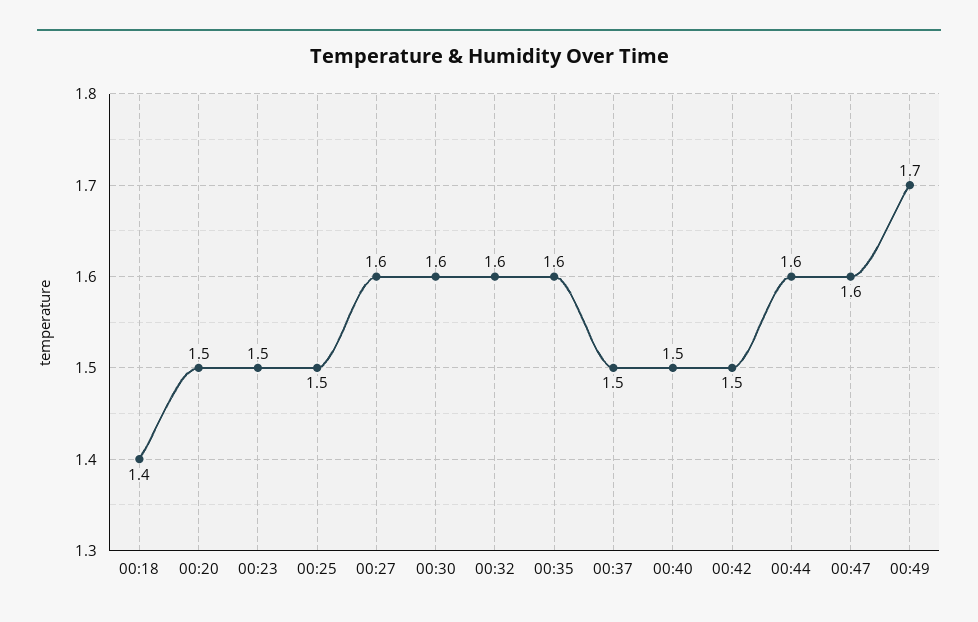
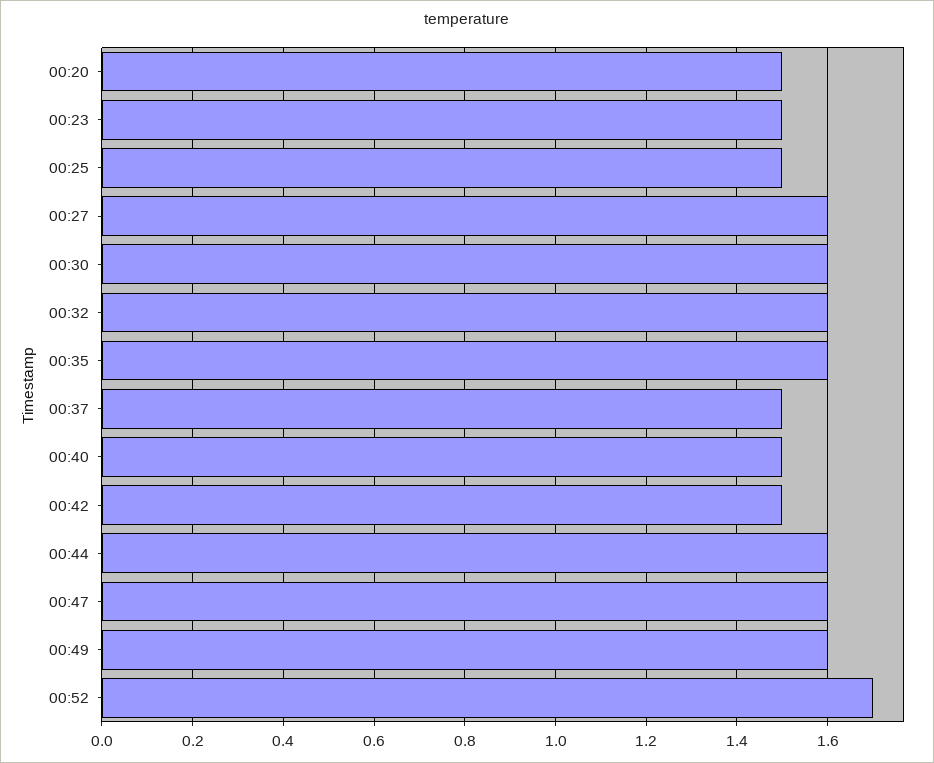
00:18: 1.4 -> none
00:49: 1.7 -> 1.6
00:52: none -> 1.7

